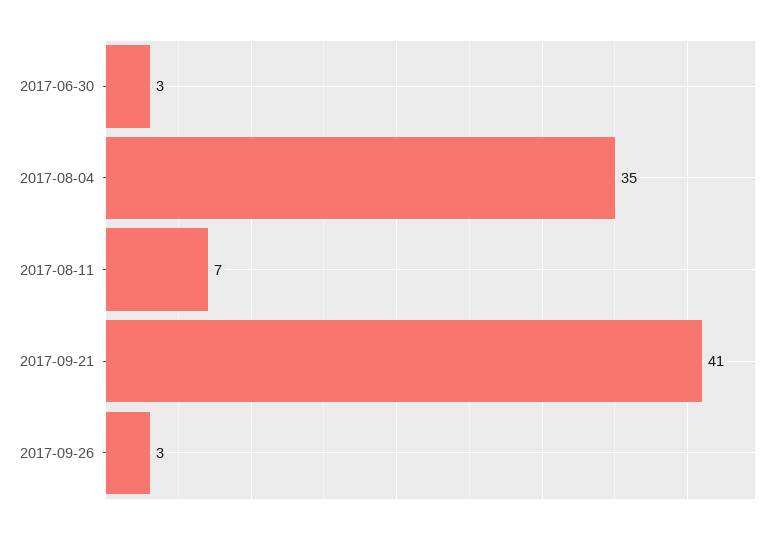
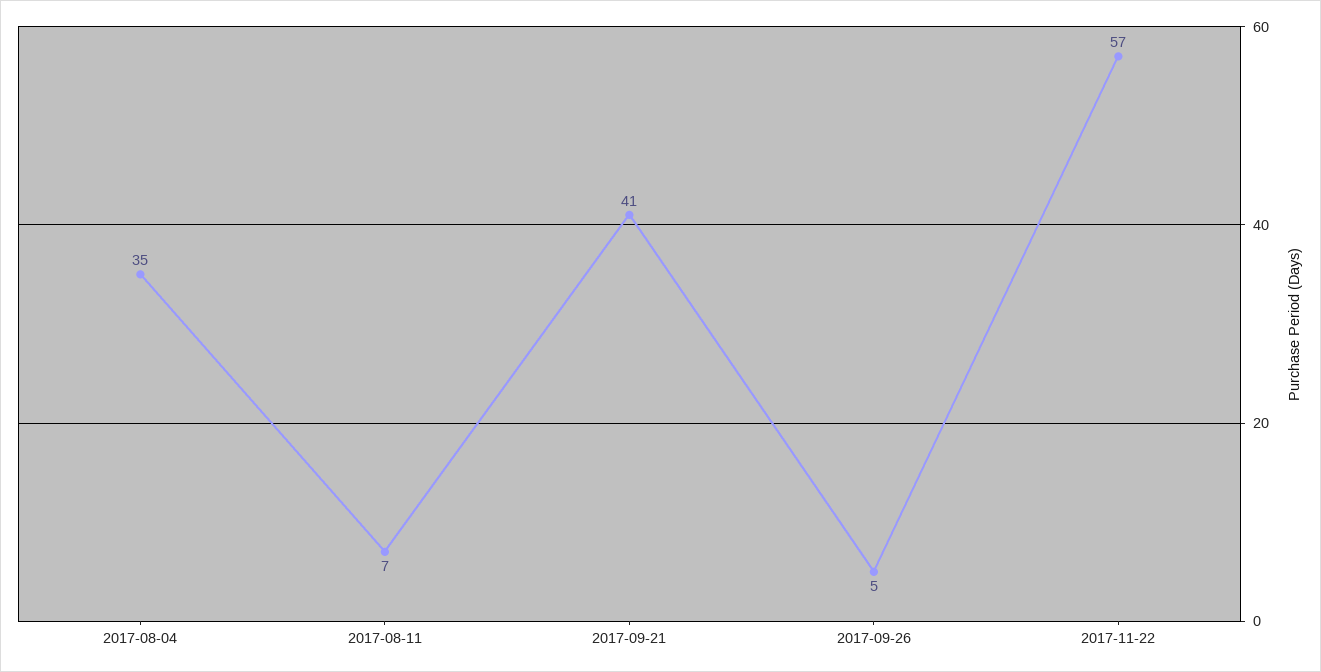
2017-06-30: 3 -> none
2017-09-26: 3 -> 5
2017-11-22: none -> 57

